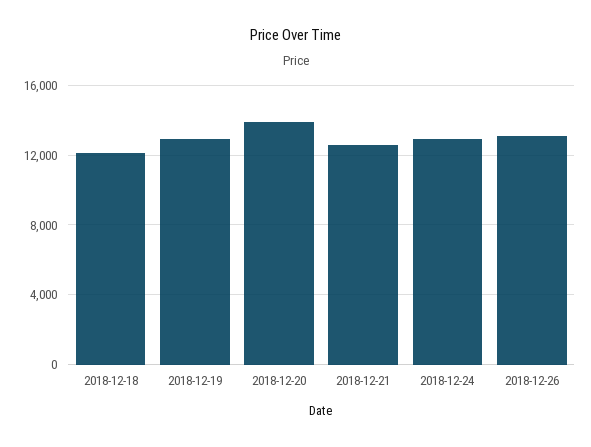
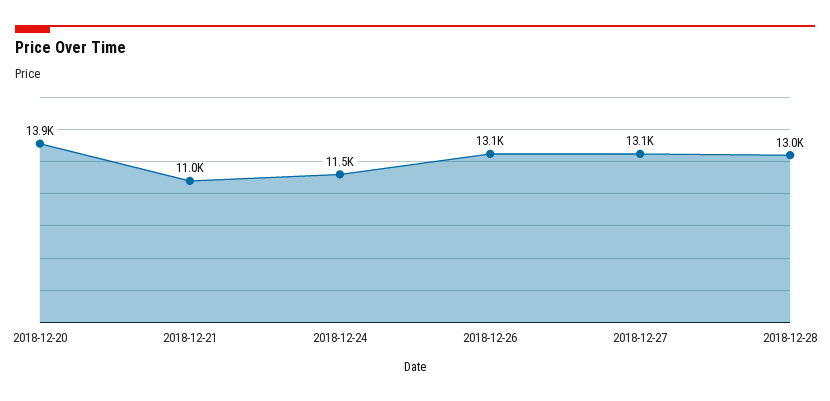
2018-12-18: 12000 -> none
2018-12-19: 13000 -> none
2018-12-21: 12500 -> 11000
2018-12-24: 13000 -> 11500
2018-12-27: none -> 13100
2018-12-28: none -> 13000

